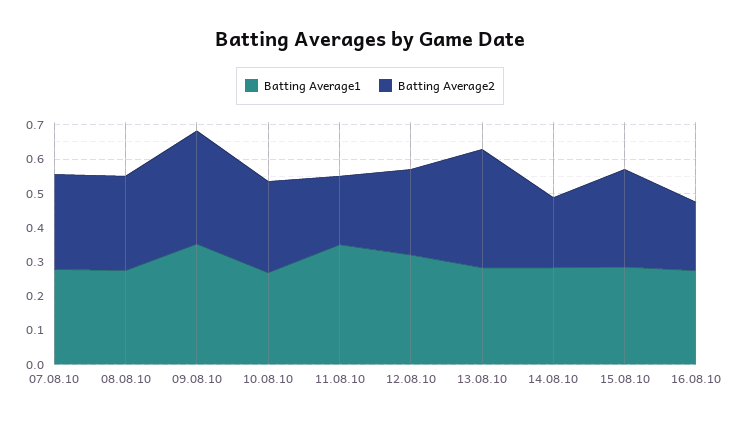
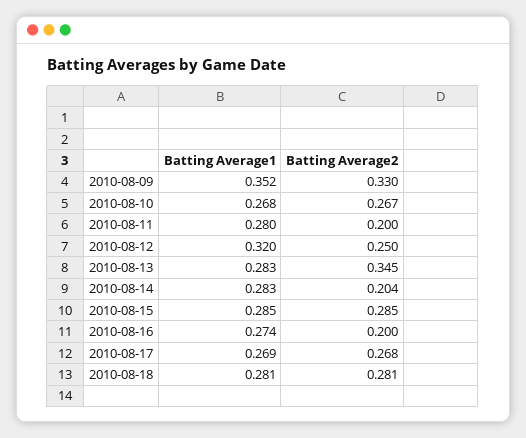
Batting Average1, 07.08.10: 0.275 -> none
Batting Average2, 07.08.10: 0.275 -> none
Batting Average1, 08.08.10: 0.275 -> none
Batting Average2, 08.08.10: 0.275 -> none
Batting Average1, 11.08.10: 0.35 -> 0.28
Batting Average1, 2010-08-17: none -> 0.269
Batting Average2, 2010-08-17: none -> 0.268
Batting Average1, 2010-08-18: none -> 0.281
Batting Average2, 2010-08-18: none -> 0.281

